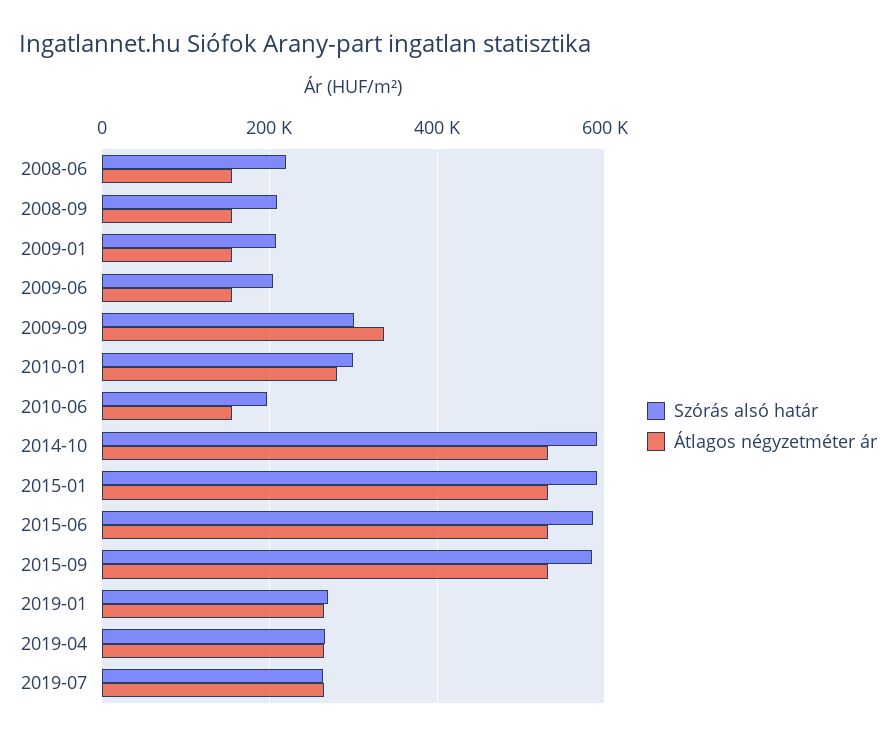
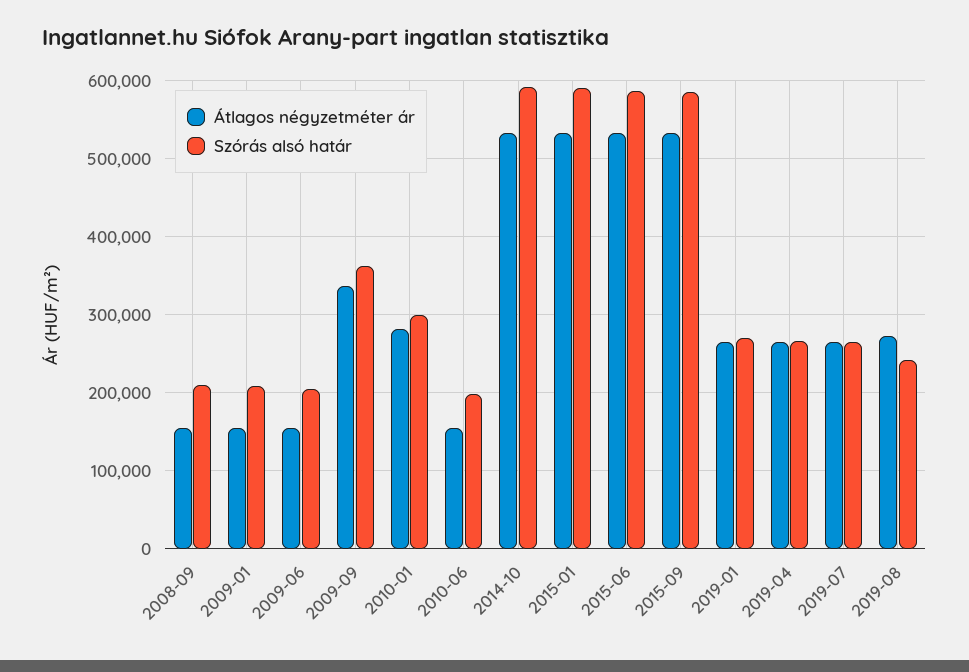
Szórás alsó határ, 2008-06: 220000 -> none
Átlagos négyzetméter ár, 2008-06: 160000 -> none
Szórás alsó határ, 2009-09: 300000 -> 360000
Átlagos négyzetméter ár, 2019-08: none -> 270000
Szórás alsó határ, 2019-08: none -> 240000

